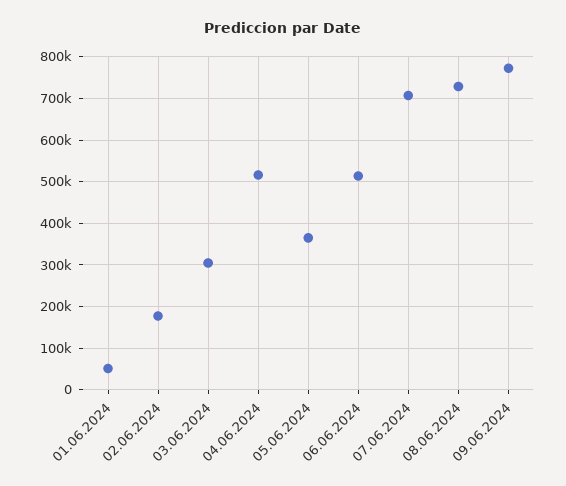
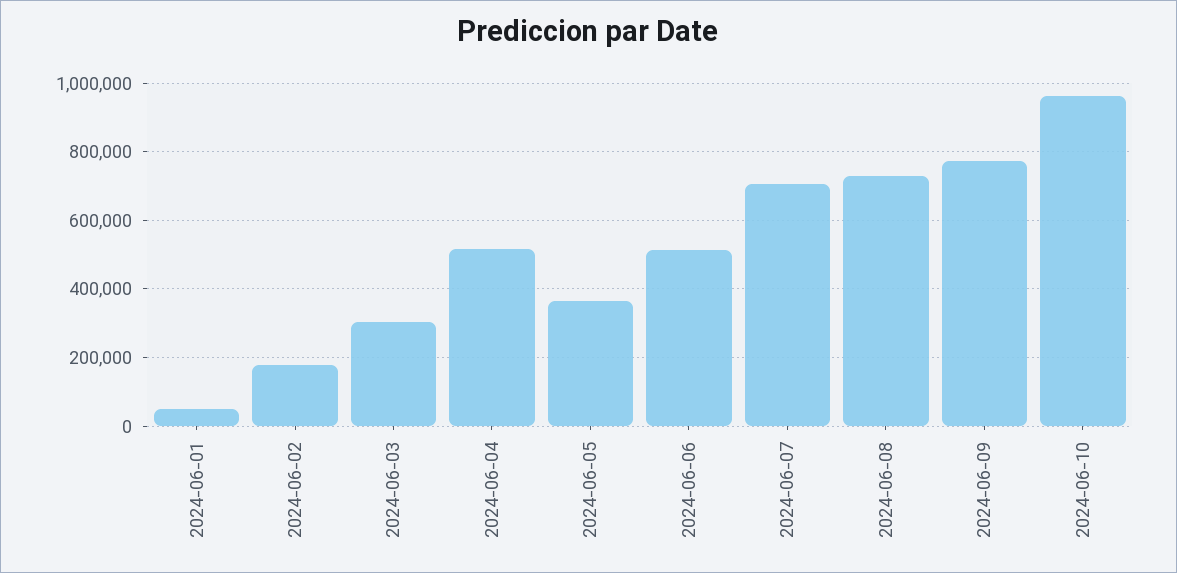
2024-06-10: none -> 960000

